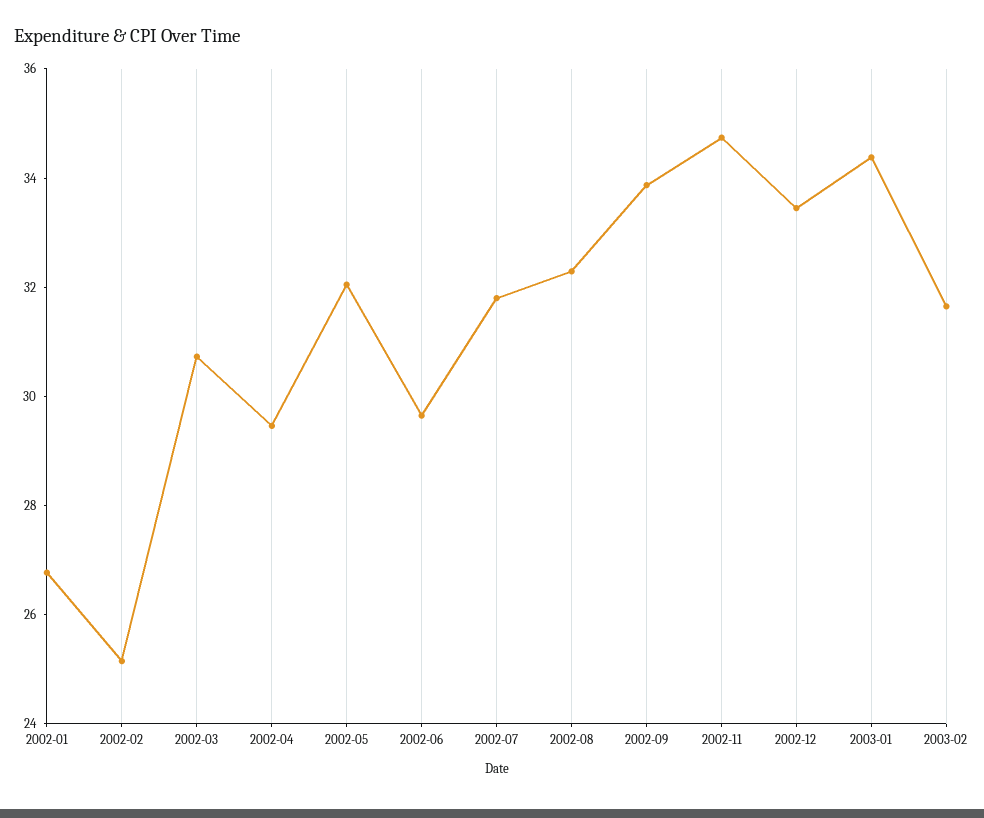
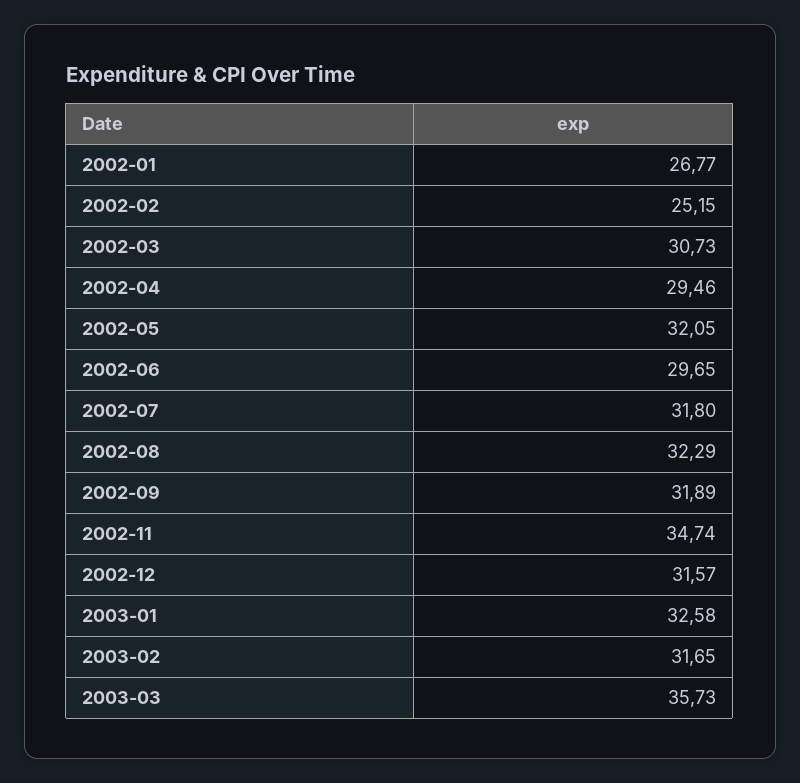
2002-09: 34 -> 31.89
2002-12: 33.5 -> 31.57
2003-01: 34.5 -> 32.58
2003-03: none -> 35.73

